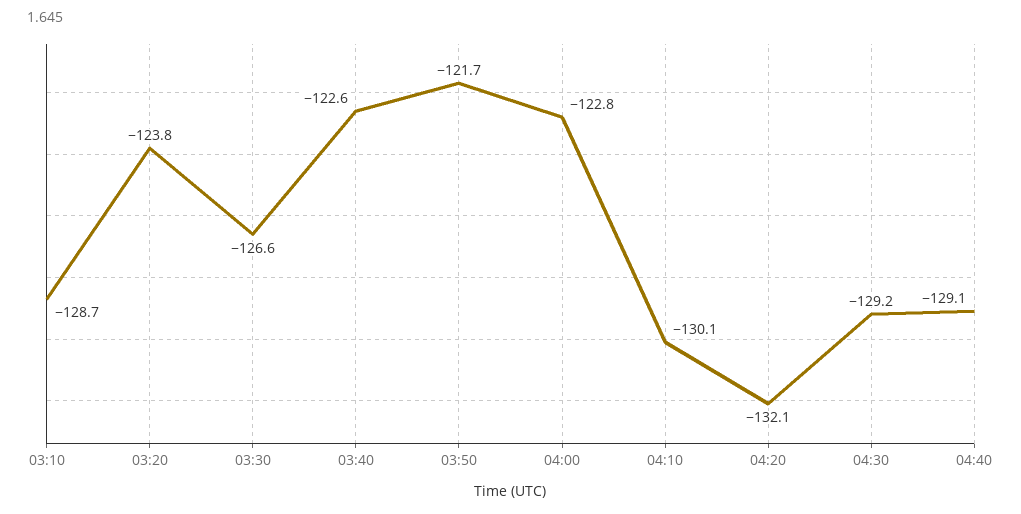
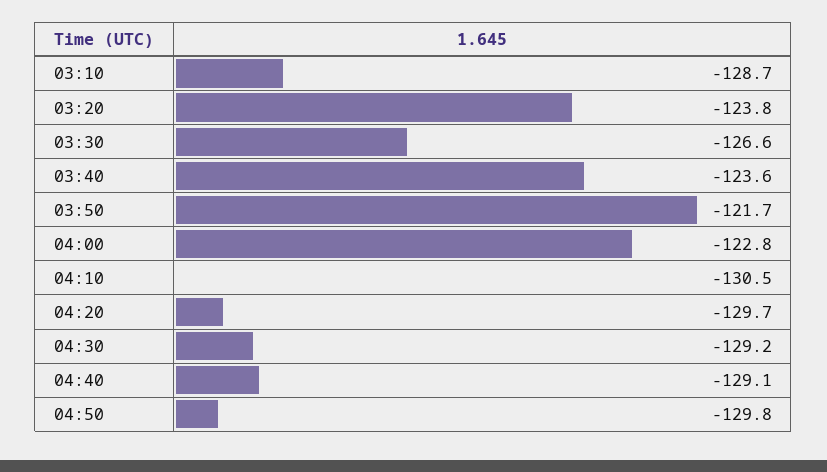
03:40: -122.6 -> -123.6
04:10: -130.1 -> -130.5
04:20: -132.1 -> -129.7
04:50: none -> -129.8

